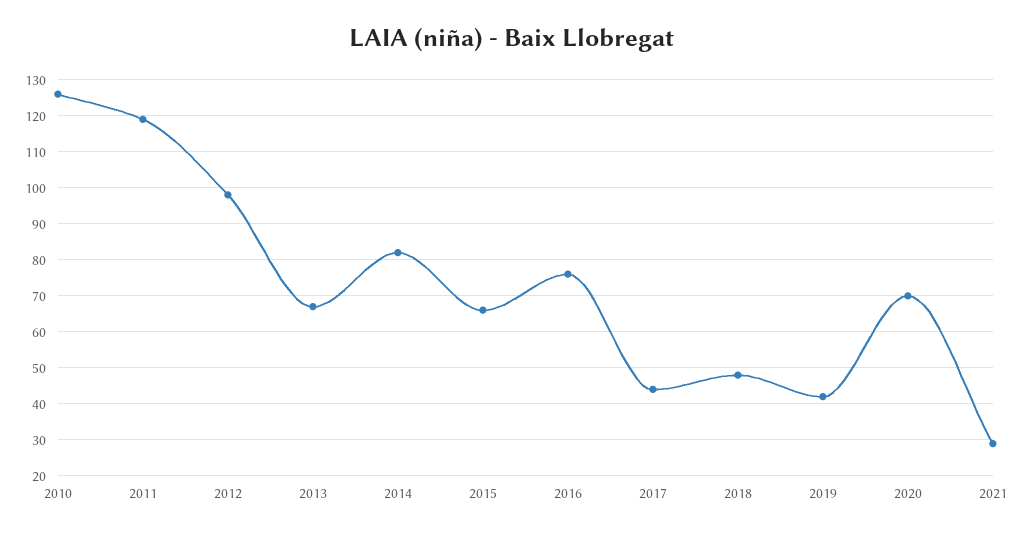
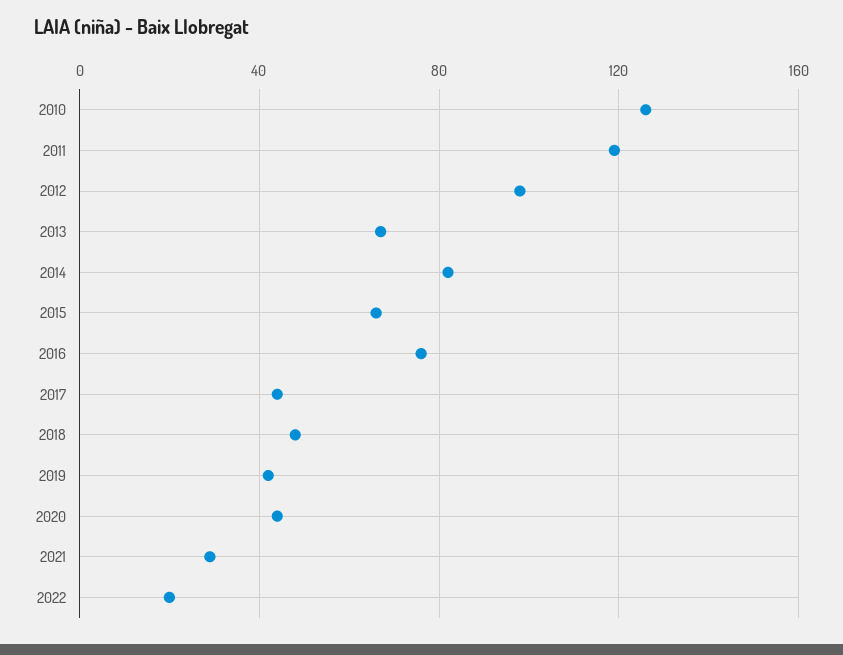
2020: 70 -> 45
2022: none -> 20

